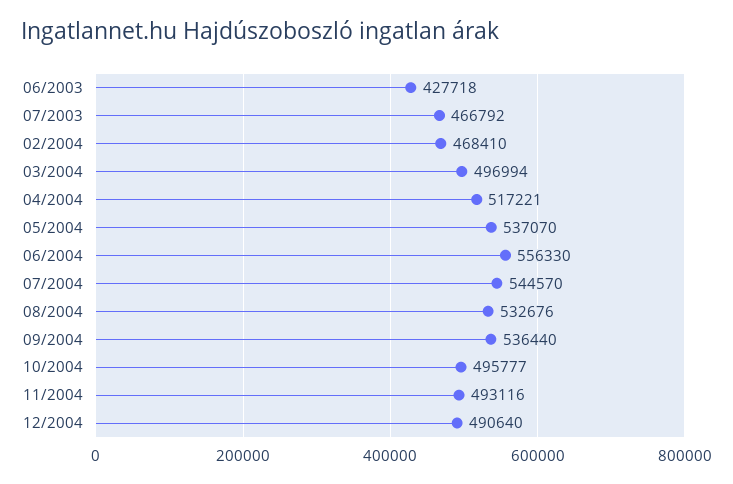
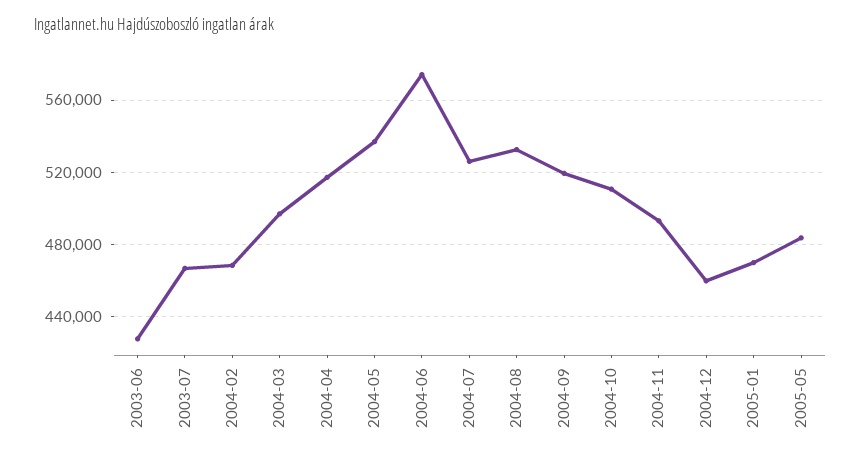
06/2004: 556330 -> 575000
07/2004: 544570 -> 525000
09/2004: 536440 -> 520000
10/2004: 495777 -> 510000
12/2004: 490640 -> 460000
2005-01: none -> 470000
2005-05: none -> 485000

